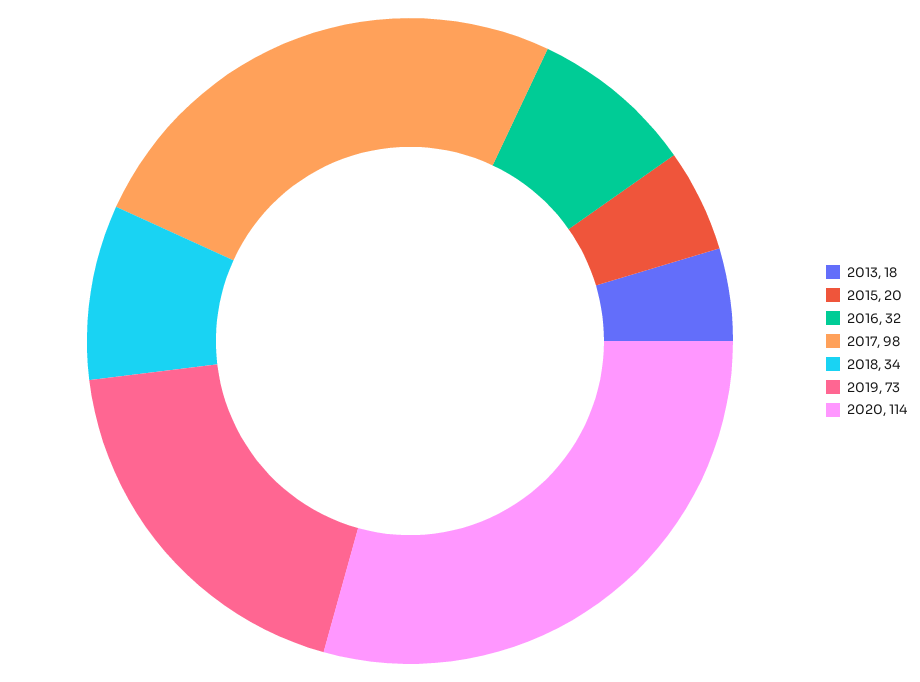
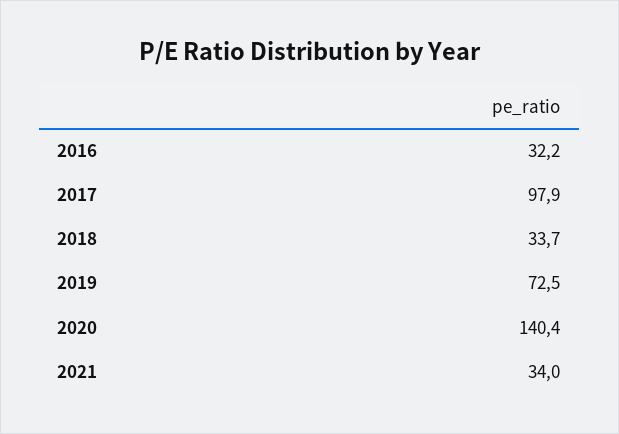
2013: 18 -> none
2015: 20 -> none
2020: 114 -> 140.4
2021: none -> 34

